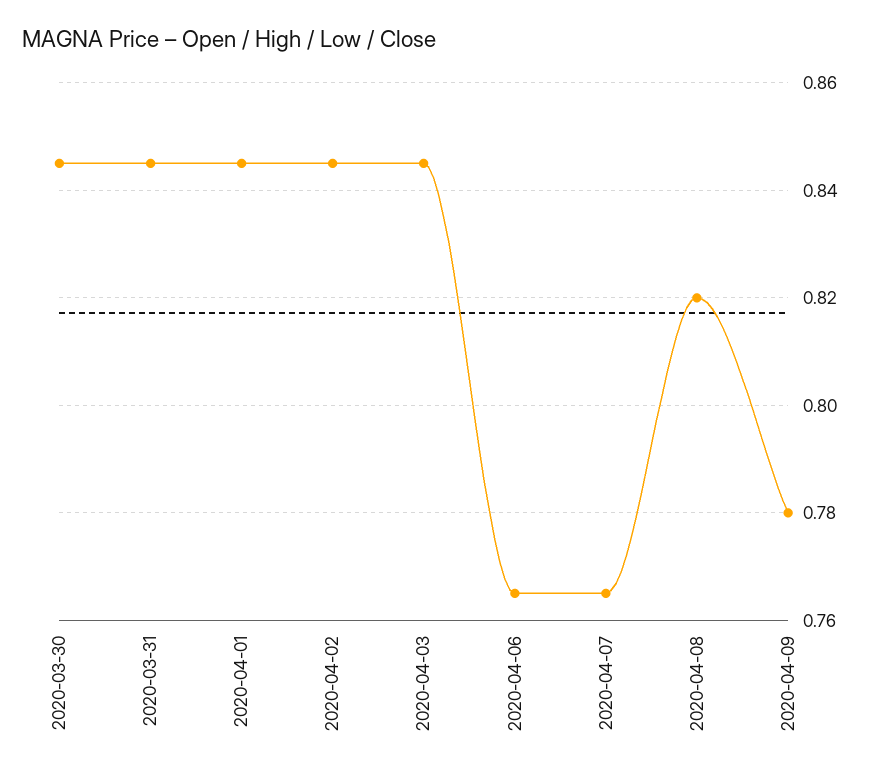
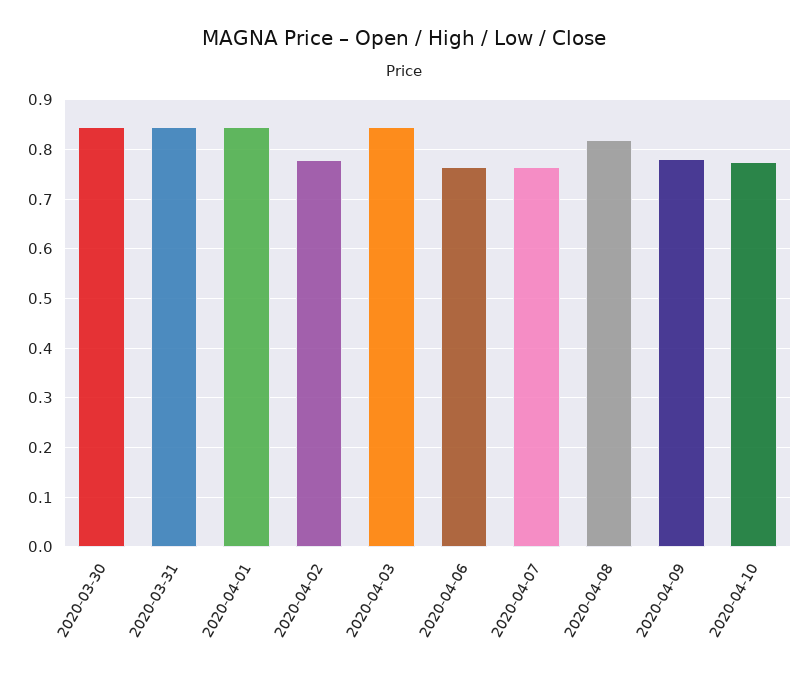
2020-04-02: 0.845 -> 0.78
2020-04-10: none -> 0.78

